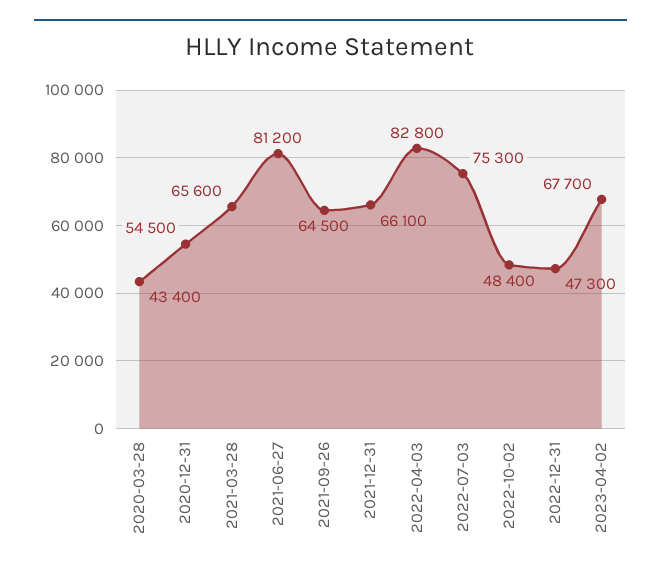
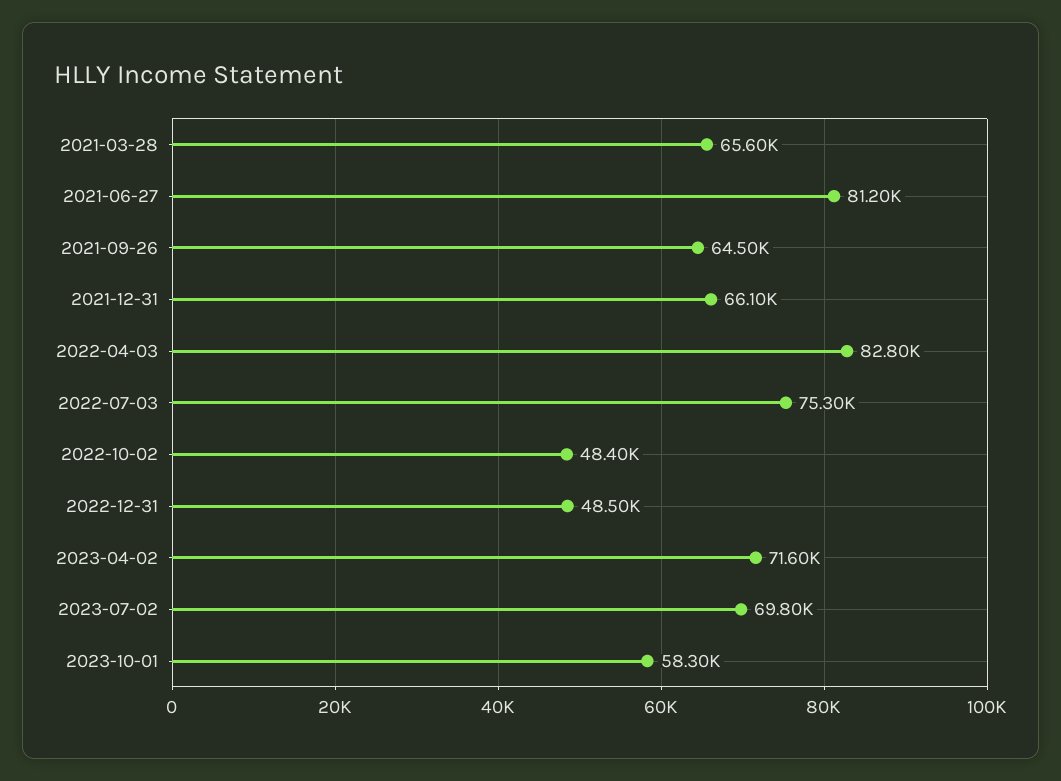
2020-03-28: 43400 -> none
2020-12-31: 54500 -> none
2022-12-31: 47300 -> 48500
2023-04-02: 67700 -> 71600
2023-07-02: none -> 69800
2023-10-01: none -> 58300

